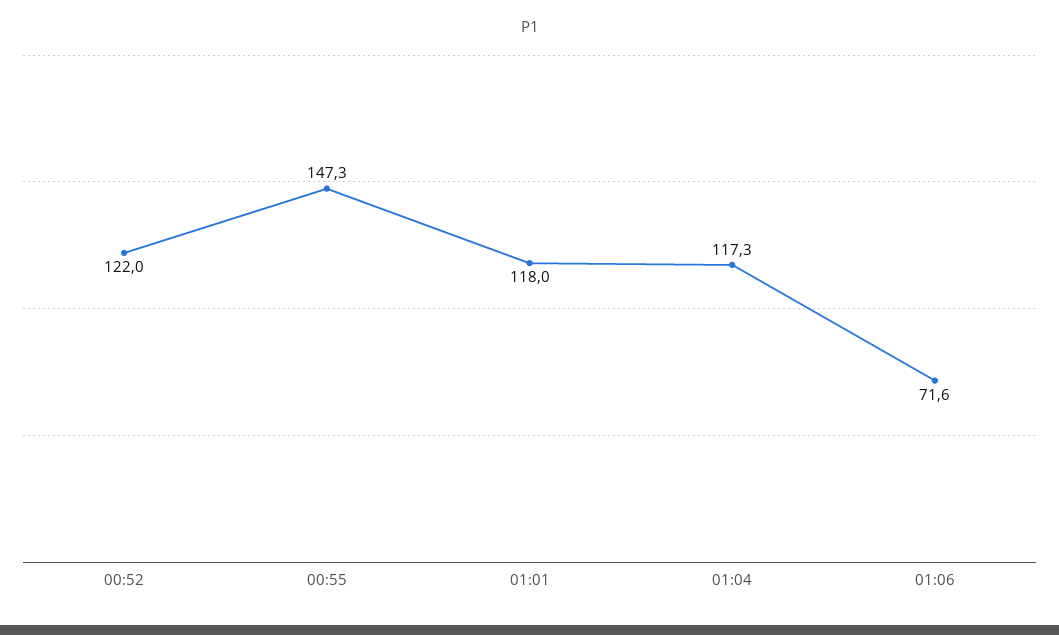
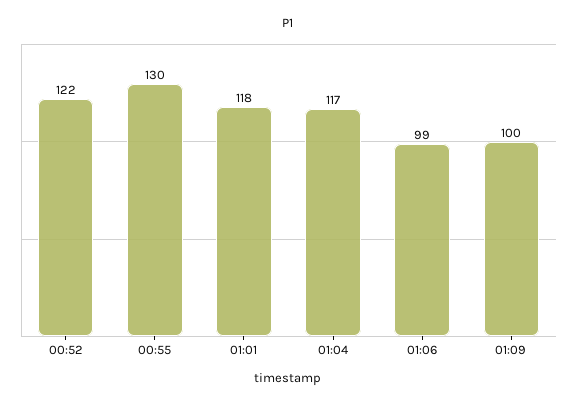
00:55: 147.3 -> 130
01:06: 71.6 -> 99
01:09: none -> 100

